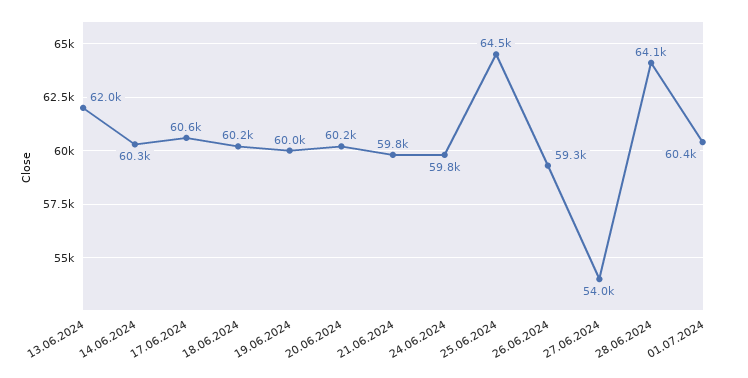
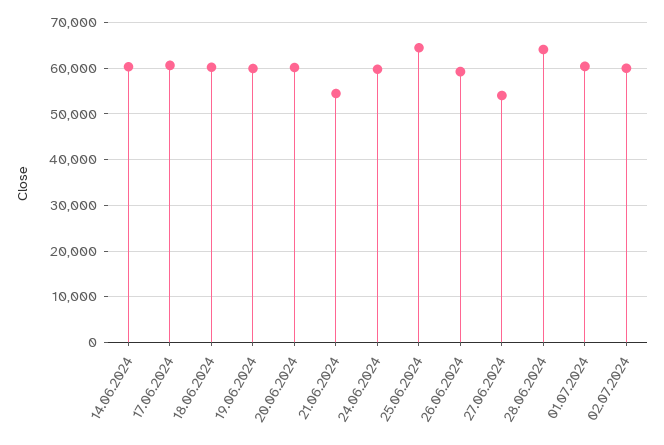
13.06.2024: 62000 -> none
21.06.2024: 59800 -> 54000
02.07.2024: none -> 60000

